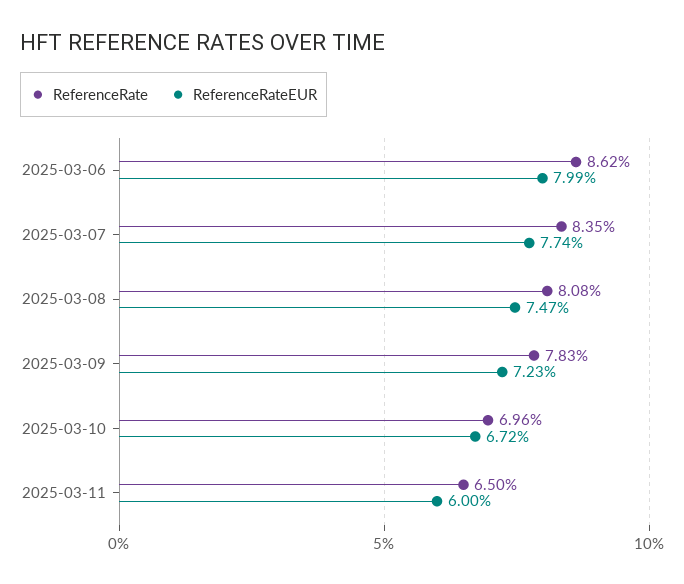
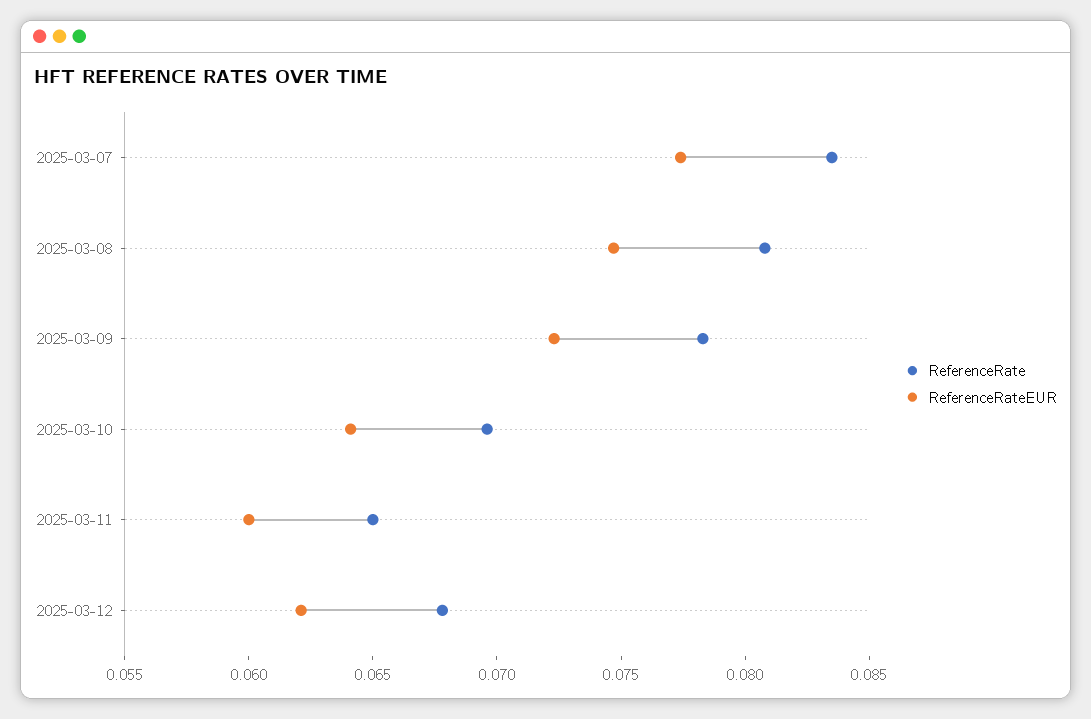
ReferenceRate, 2025-03-06: 0.0862 -> none
ReferenceRateEUR, 2025-03-06: 0.0799 -> none
ReferenceRateEUR, 2025-03-10: 0.0672 -> 0.064
ReferenceRate, 2025-03-12: none -> 0.068
ReferenceRateEUR, 2025-03-12: none -> 0.062

